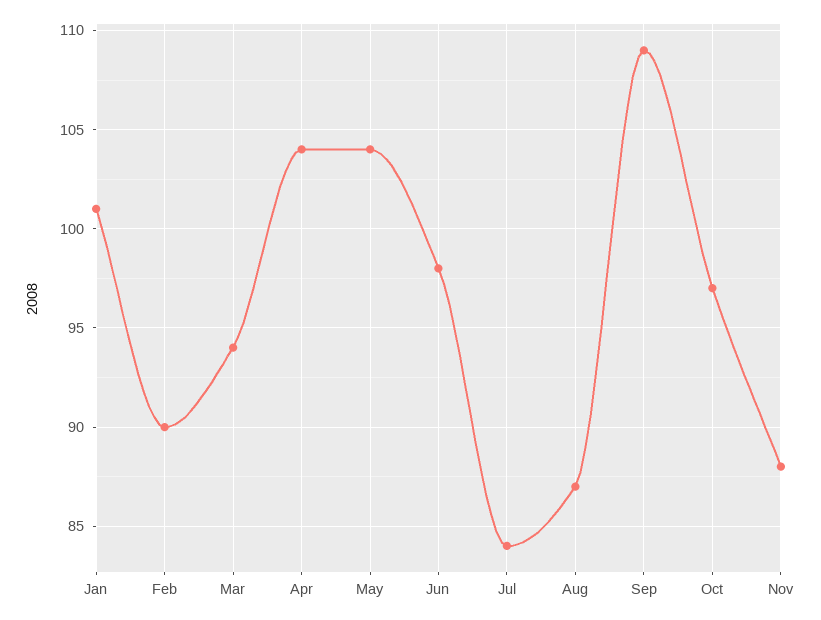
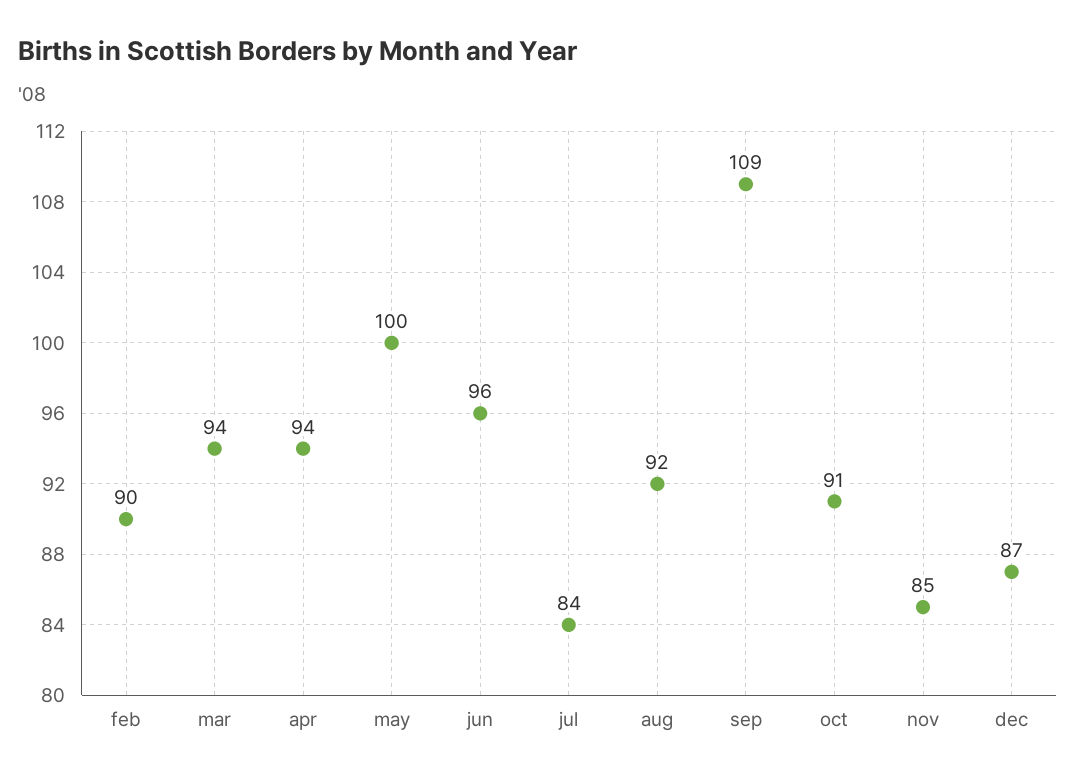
Jan: 101 -> none
Apr: 104 -> 94
May: 104 -> 100
Jun: 98 -> 96
Aug: 87 -> 92
Oct: 97 -> 91
Nov: 88 -> 85
dec: none -> 87

